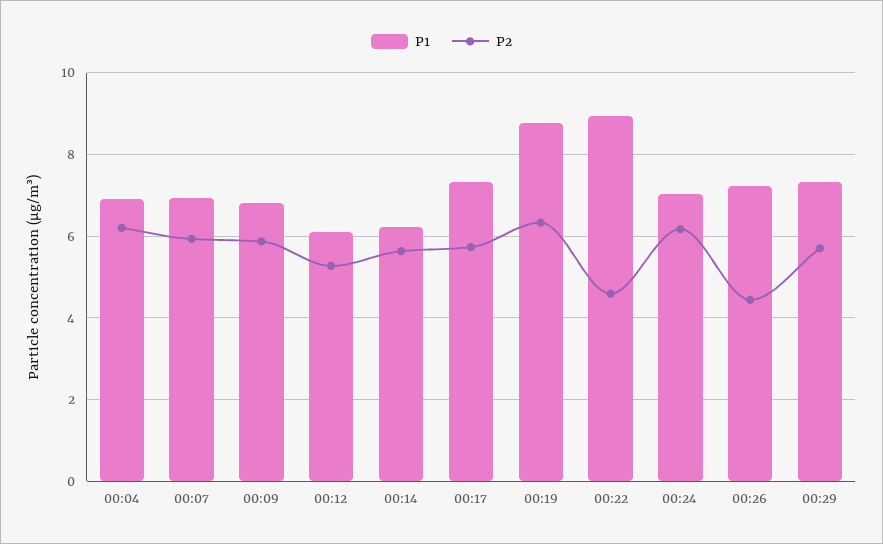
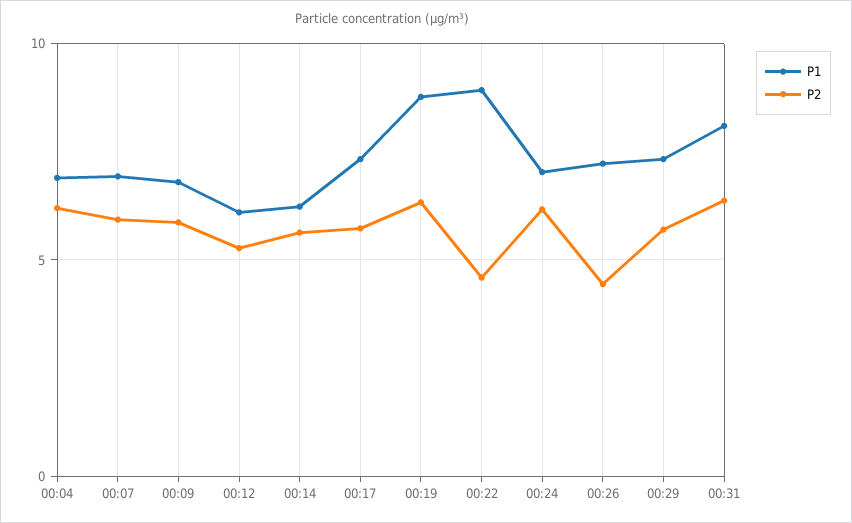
P1, 00:31: none -> 8
P2, 00:31: none -> 6.5

